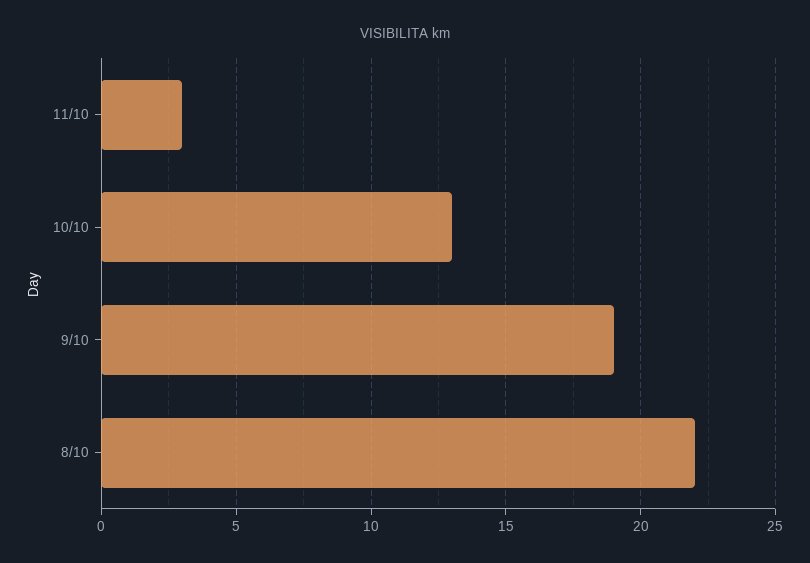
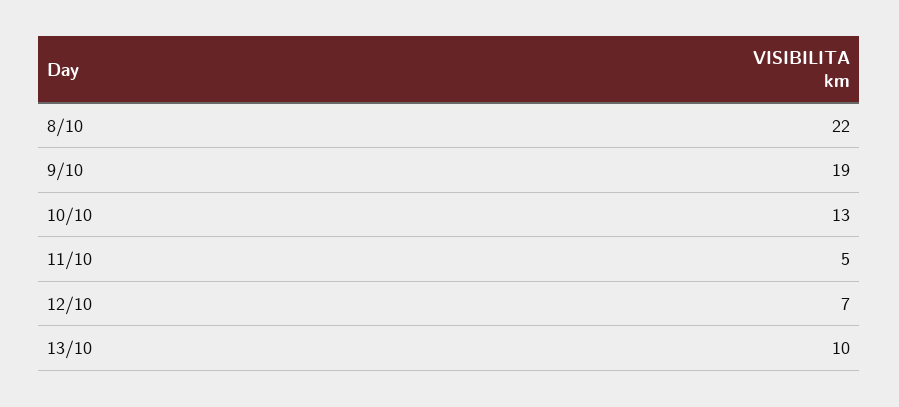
11/10: 3 -> 5
12/10: none -> 7
13/10: none -> 10

